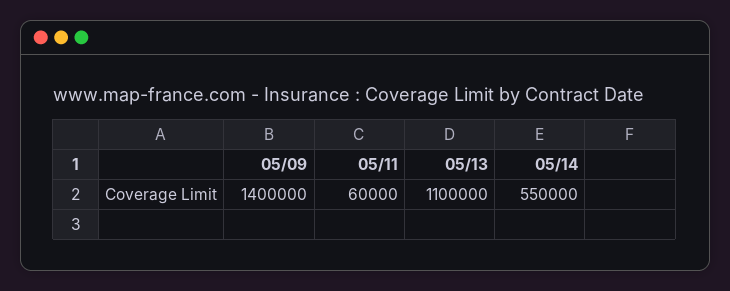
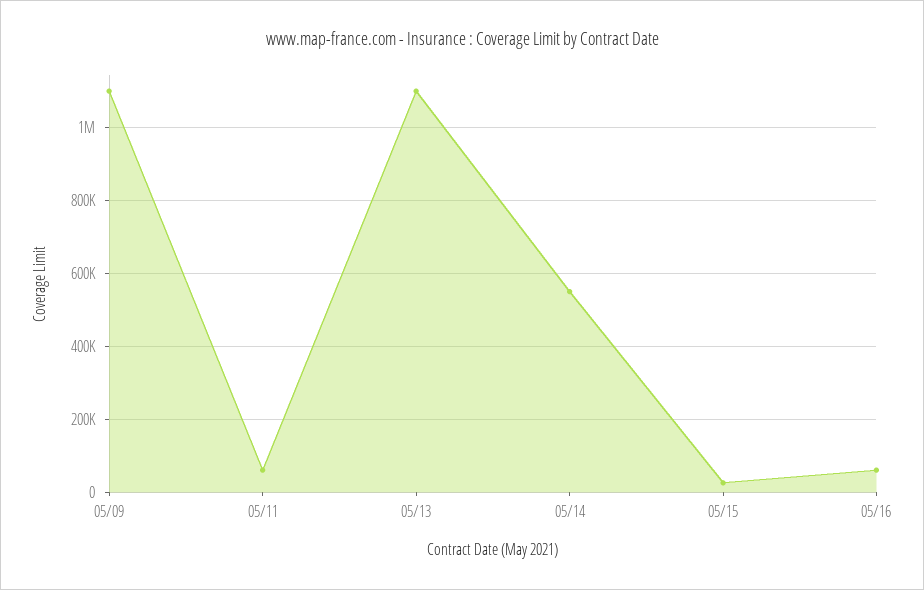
05/09: 1400000 -> 1100000
05/15: none -> 20000
05/16: none -> 60000

